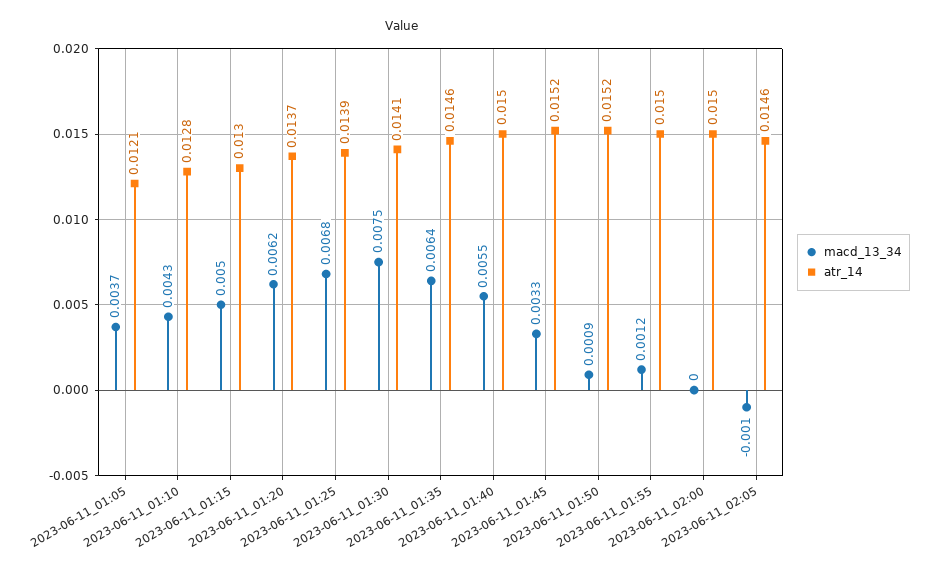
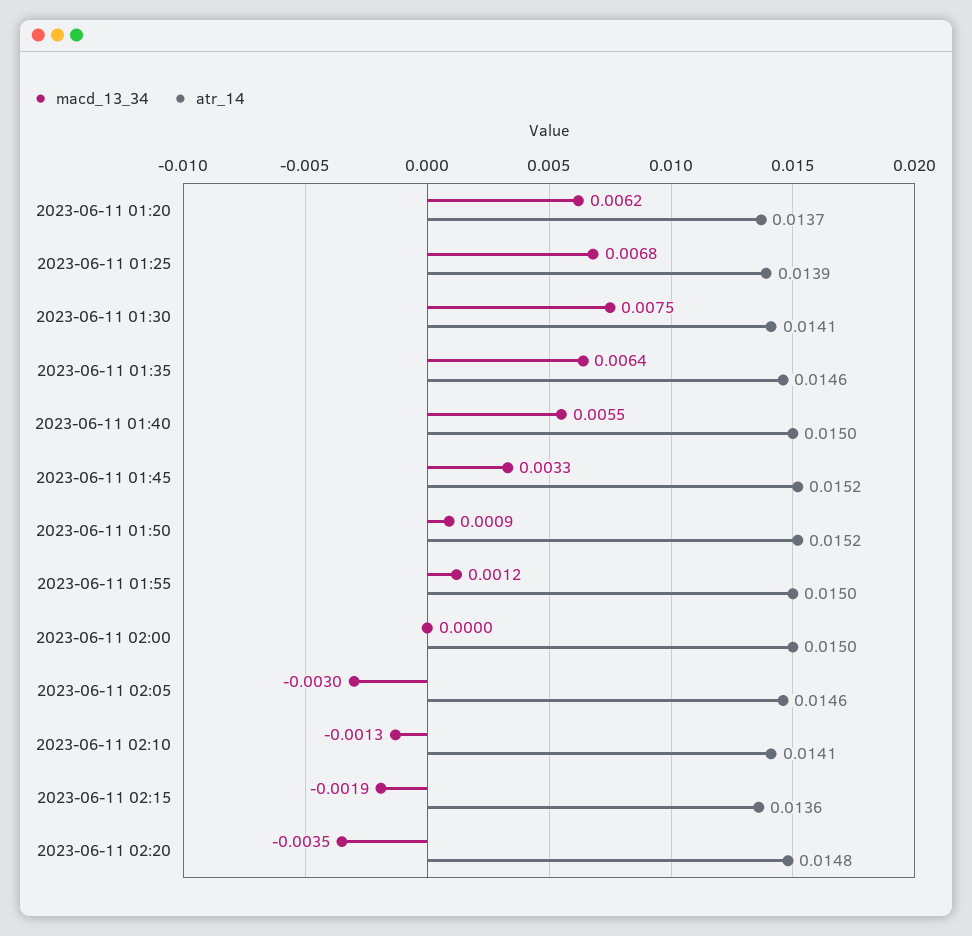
macd_13_34, 2023-06-11_01:05: 0.0037 -> none
atr_14, 2023-06-11_01:05: 0.0121 -> none
macd_13_34, 2023-06-11_01:10: 0.0043 -> none
atr_14, 2023-06-11_01:10: 0.0128 -> none
macd_13_34, 2023-06-11_01:15: 0.005 -> none
atr_14, 2023-06-11_01:15: 0.013 -> none
macd_13_34, 2023-06-11_02:05: -0.001 -> -0.003
macd_13_34, 2023-06-11 02:10: none -> -0.0013
atr_14, 2023-06-11 02:10: none -> 0.0141
macd_13_34, 2023-06-11 02:15: none -> -0.0019
atr_14, 2023-06-11 02:15: none -> 0.0136
macd_13_34, 2023-06-11 02:20: none -> -0.0035
atr_14, 2023-06-11 02:20: none -> 0.0148

